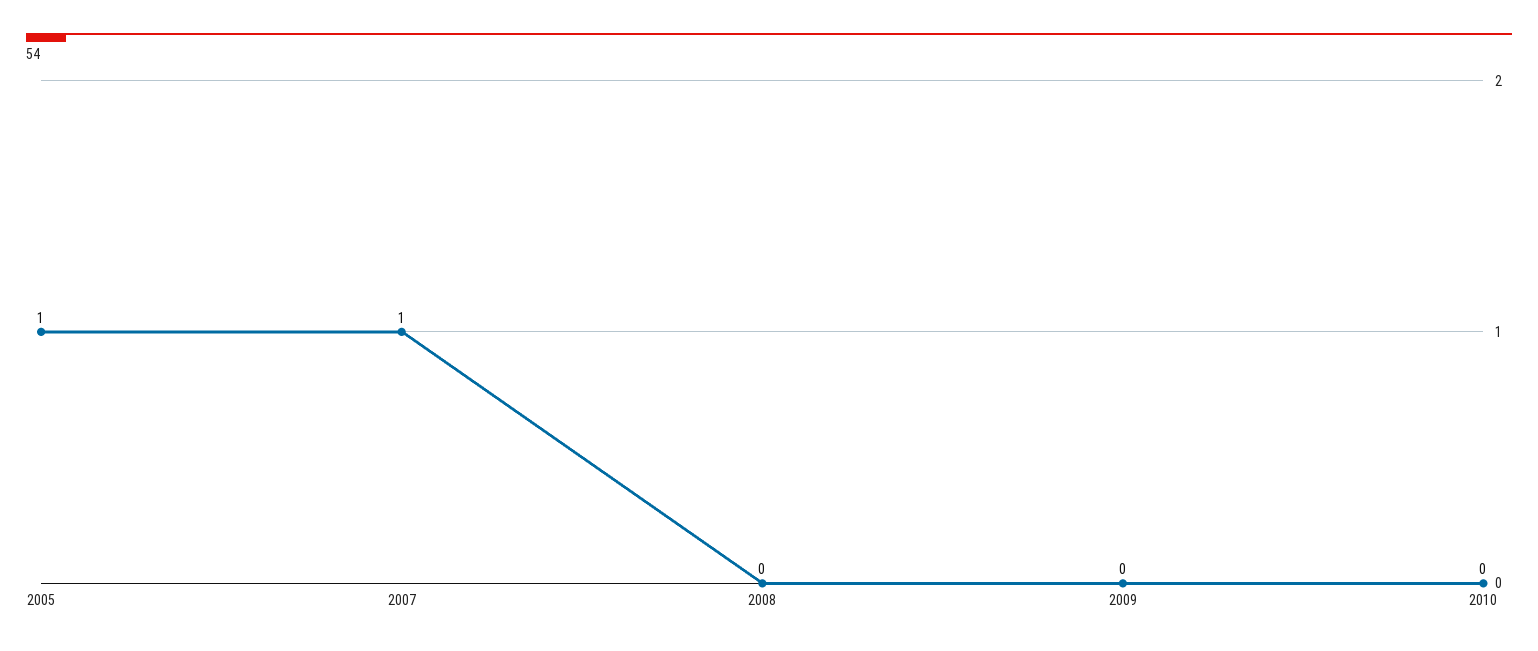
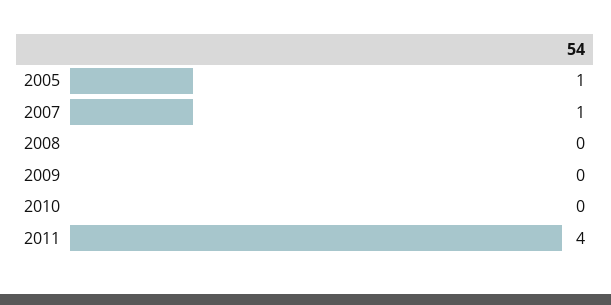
2011: none -> 4

